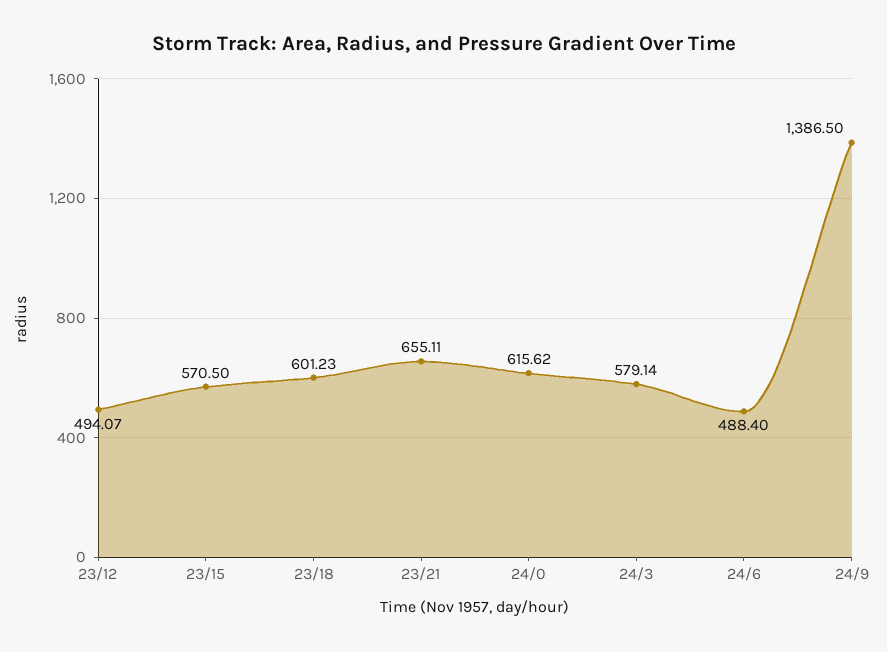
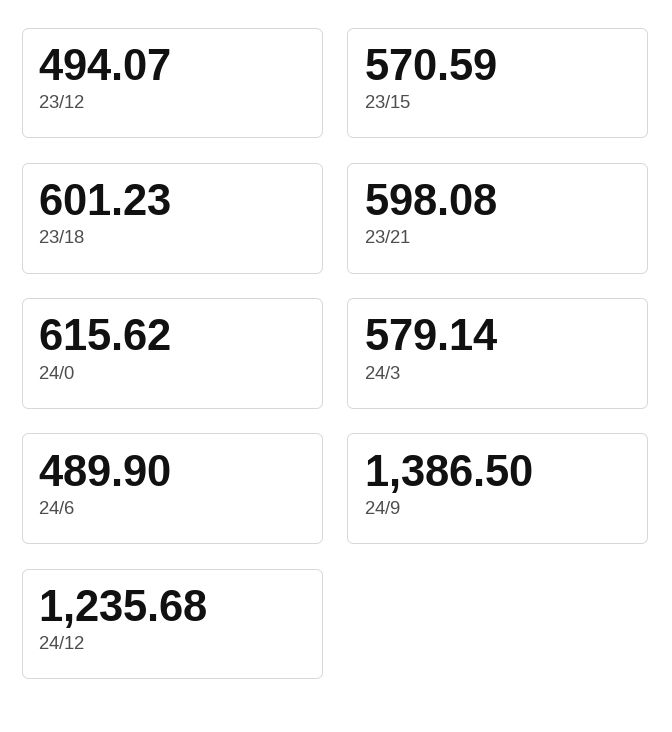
23/15: 570.5 -> 570.59
23/21: 655.11 -> 598.08
24/6: 488.4 -> 489.9
24/12: none -> 1235.68

